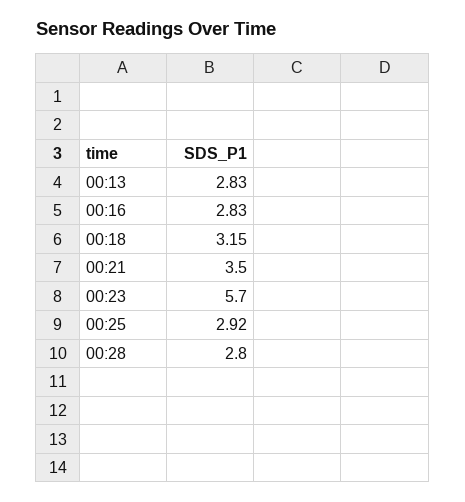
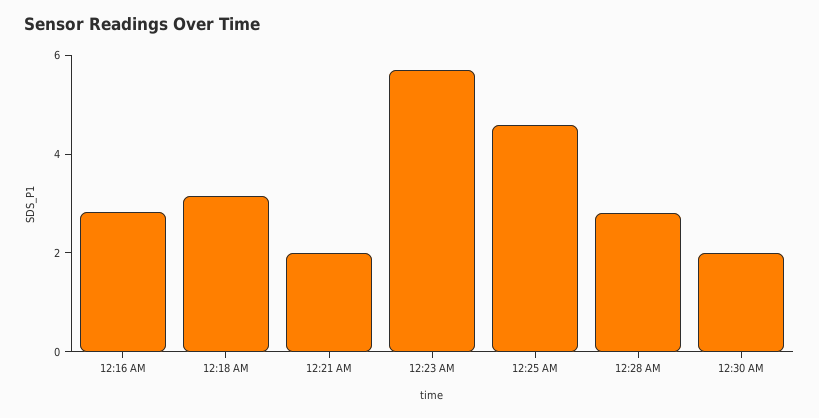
00:13: 2.83 -> none
00:21: 3.5 -> 2
00:25: 2.92 -> 4.5
12:30 AM: none -> 2

